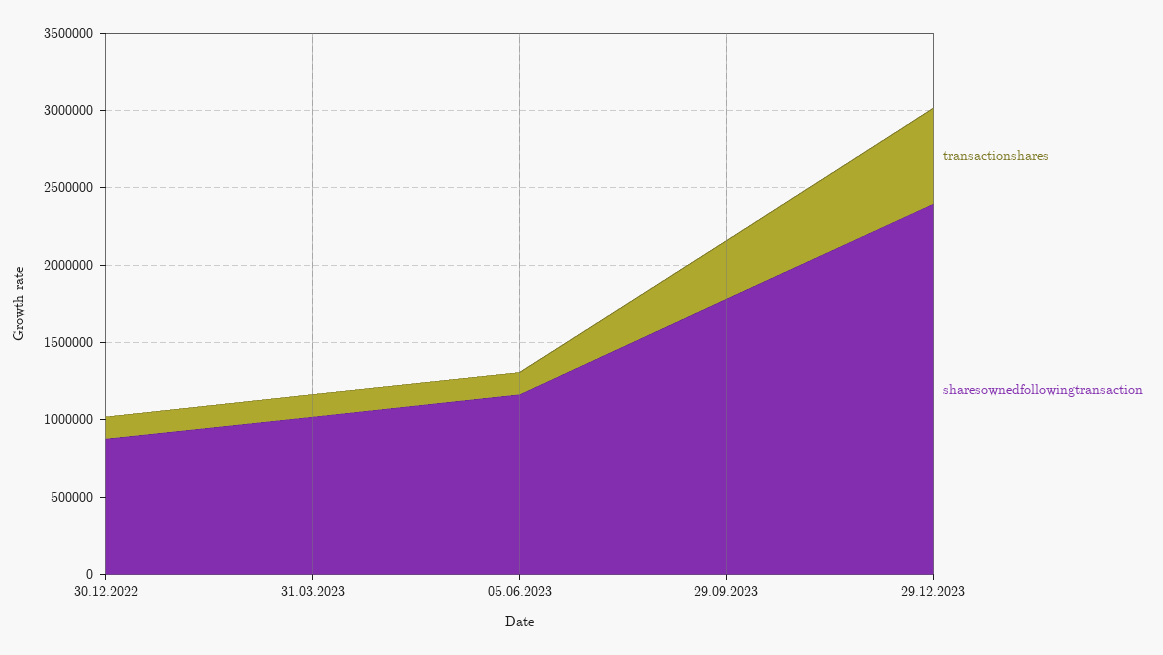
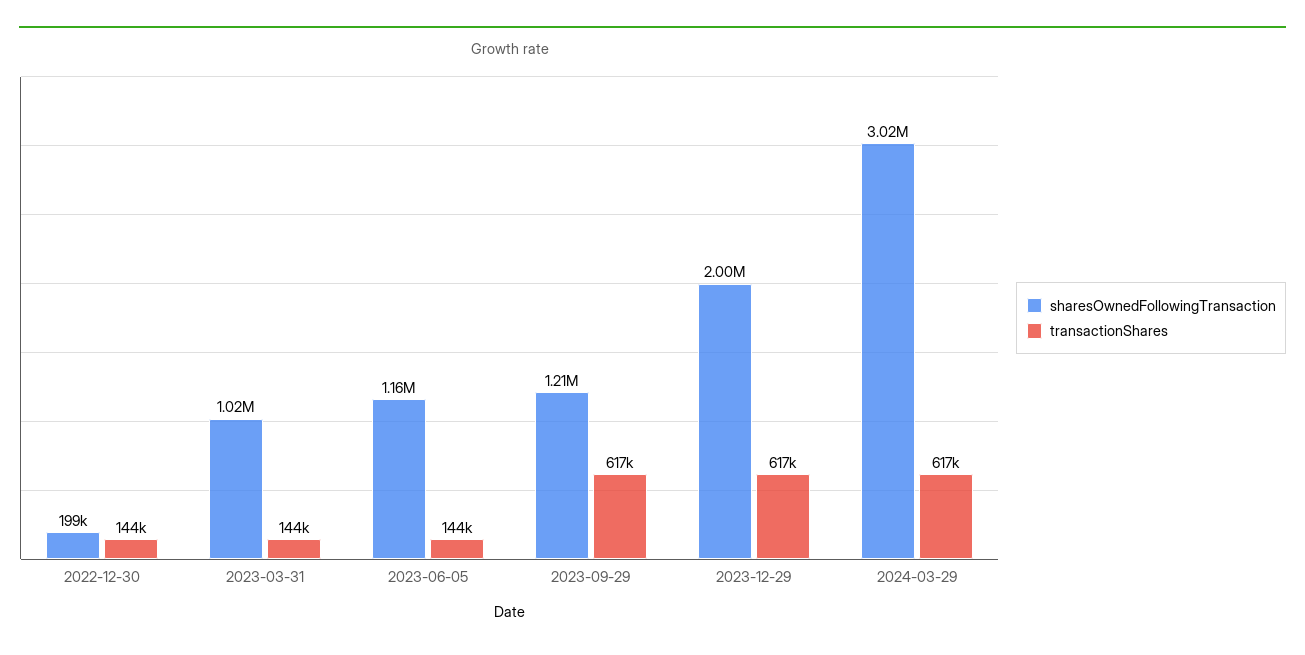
sharesownedfollowingtransaction, 30.12.2022: 900000 -> 199000
transactionshares, 29.09.2023: 400000 -> 617000
sharesownedfollowingtransaction, 29.09.2023: 1800000 -> 1210000
sharesownedfollowingtransaction, 29.12.2023: 2400000 -> 2000000
sharesownedfollowingtransaction, 2024-03-29: none -> 3020000
transactionshares, 2024-03-29: none -> 617000

